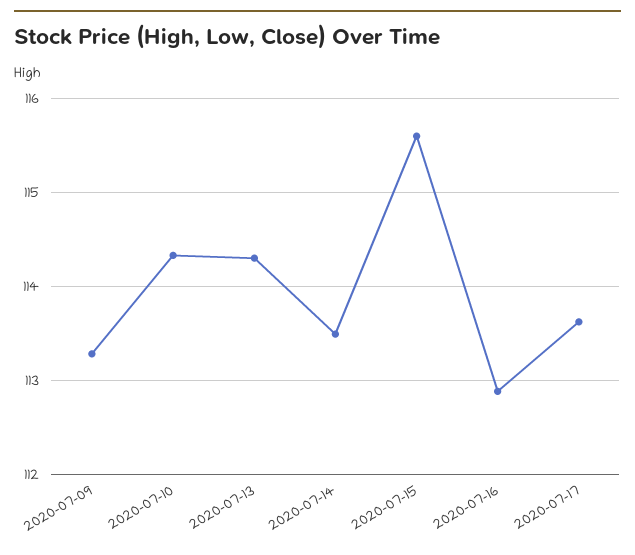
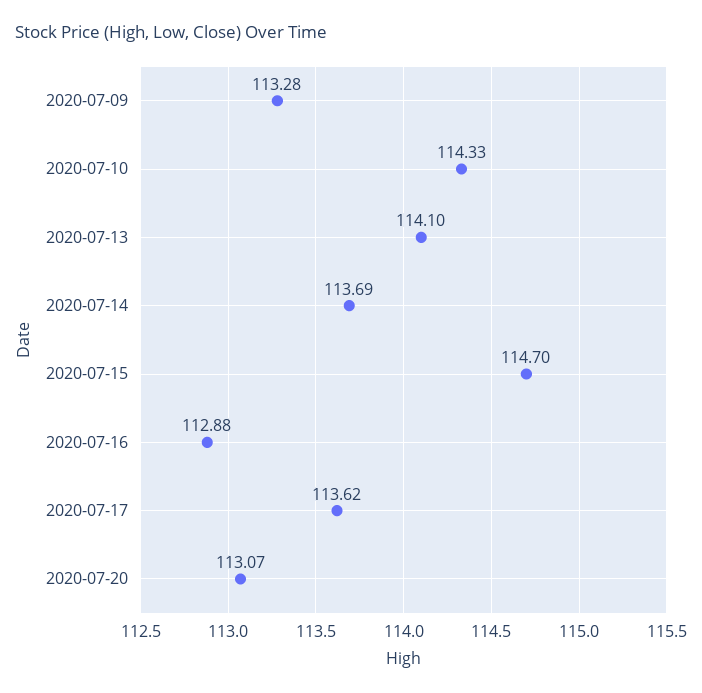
2020-07-13: 114.3 -> 114.1
2020-07-14: 113.5 -> 113.69
2020-07-15: 115.6 -> 114.7
2020-07-20: none -> 113.07

